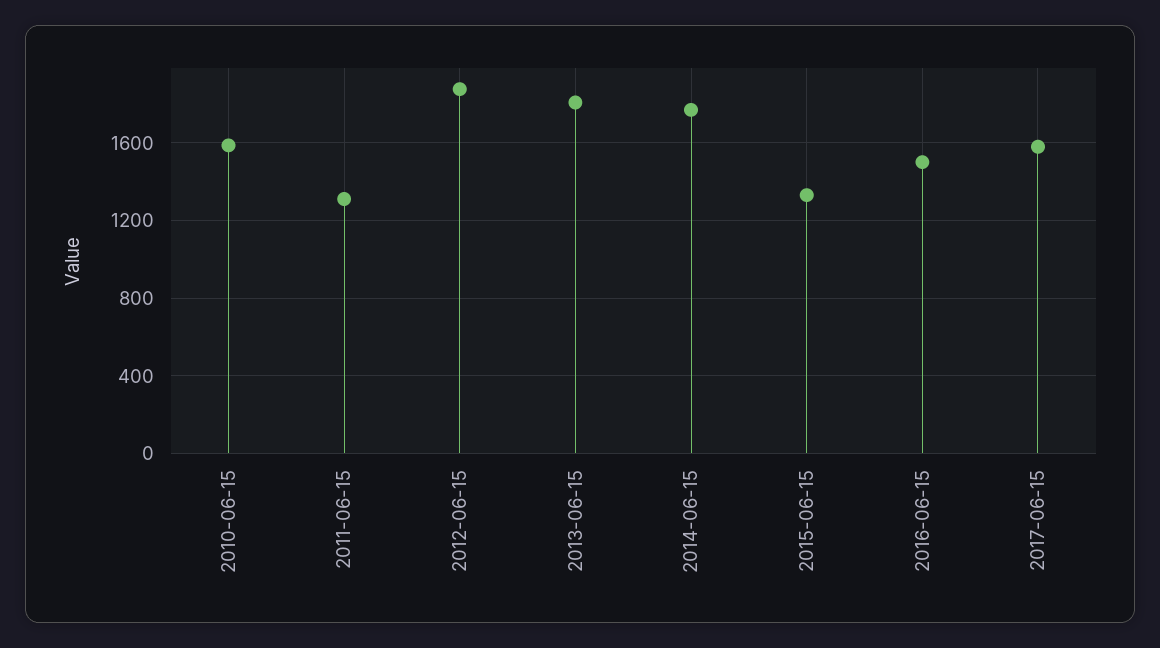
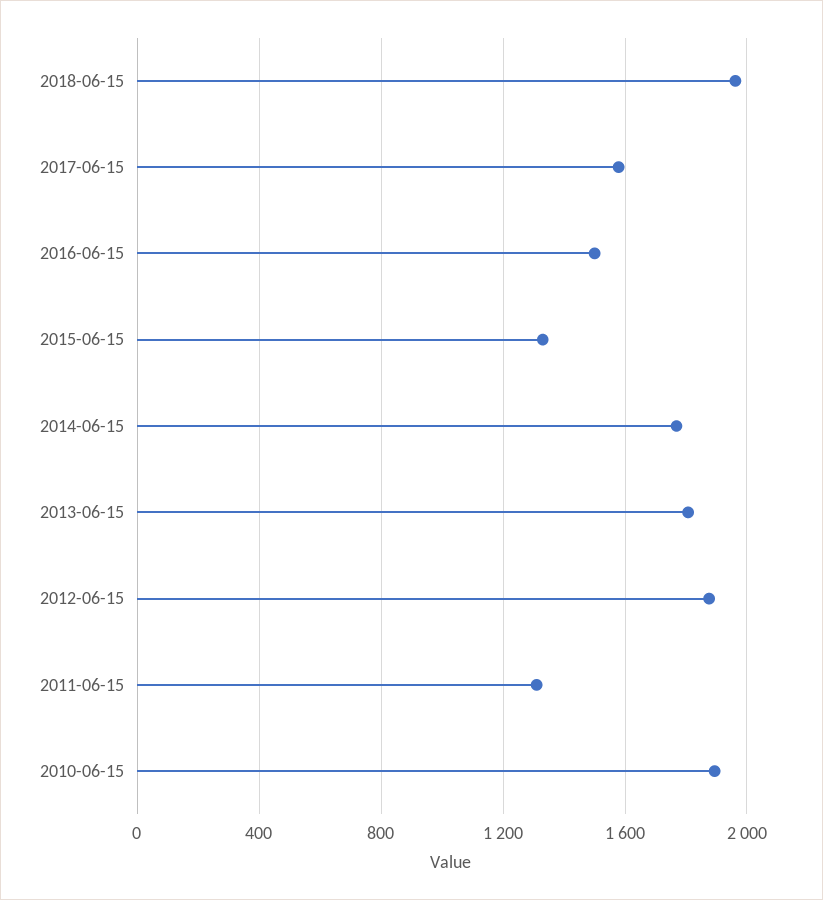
2010-06-15: 1600 -> 1900
2018-06-15: none -> 1950

